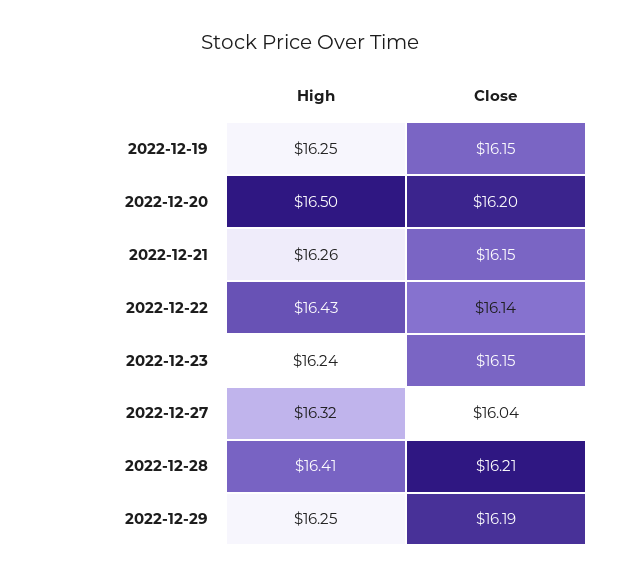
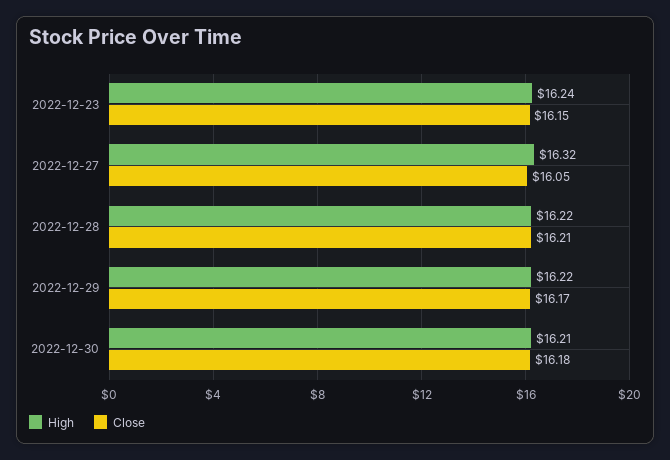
High, 2022-12-19: 16.25 -> none
Close, 2022-12-19: 16.15 -> none
High, 2022-12-20: 16.5 -> none
Close, 2022-12-20: 16.2 -> none
High, 2022-12-21: 16.26 -> none
Close, 2022-12-21: 16.15 -> none
High, 2022-12-22: 16.43 -> none
Close, 2022-12-22: 16.14 -> none
Close, 2022-12-27: 16.04 -> 16.05
High, 2022-12-28: 16.41 -> 16.22
High, 2022-12-29: 16.25 -> 16.22
Close, 2022-12-29: 16.19 -> 16.17
High, 2022-12-30: none -> 16.21
Close, 2022-12-30: none -> 16.18

